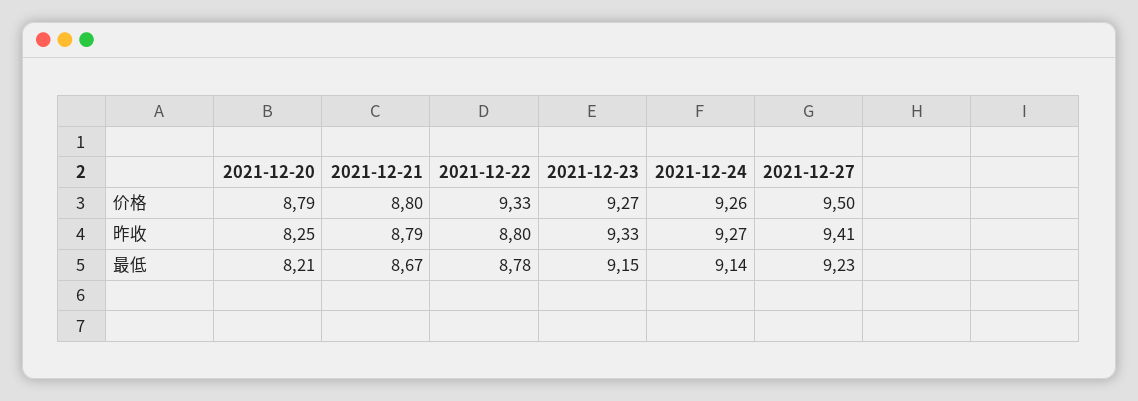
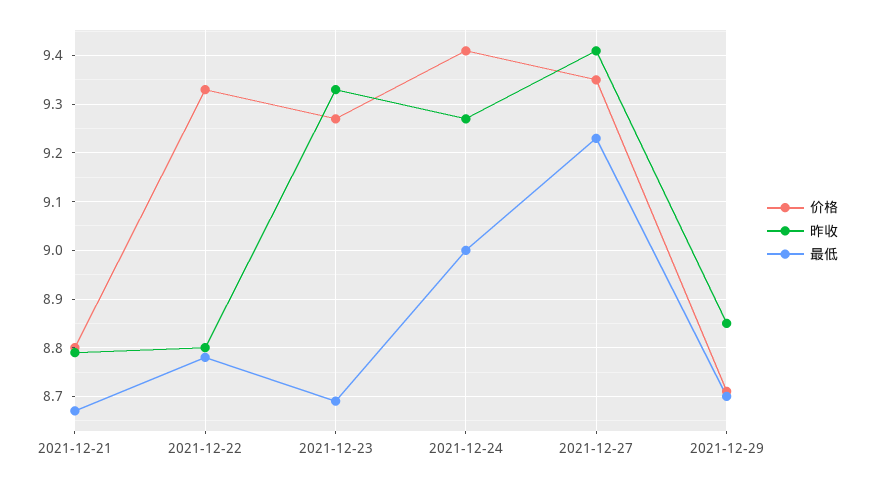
价格, 2021-12-20: 8.79 -> none
价格, 2021-12-24: 9.26 -> 9.4
价格, 2021-12-27: 9.5 -> 9.35
昨收, 2021-12-20: 8.25 -> none
最低, 2021-12-20: 8.21 -> none
最低, 2021-12-23: 9.15 -> 8.7
最低, 2021-12-24: 9.14 -> 9
价格, 2021-12-29: none -> 8.7
昨收, 2021-12-29: none -> 8.85
最低, 2021-12-29: none -> 8.7

